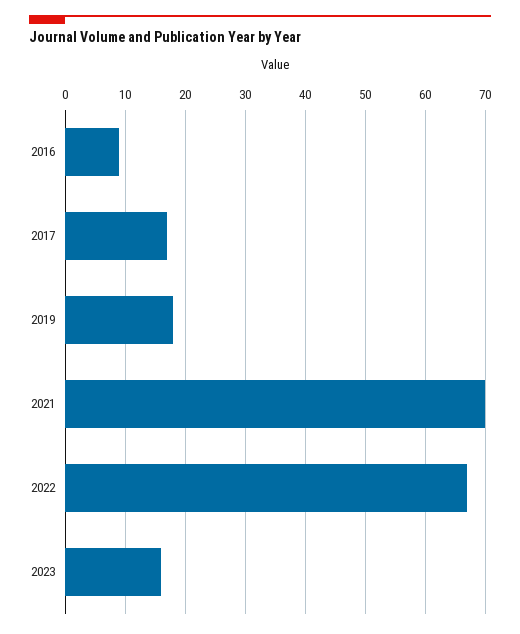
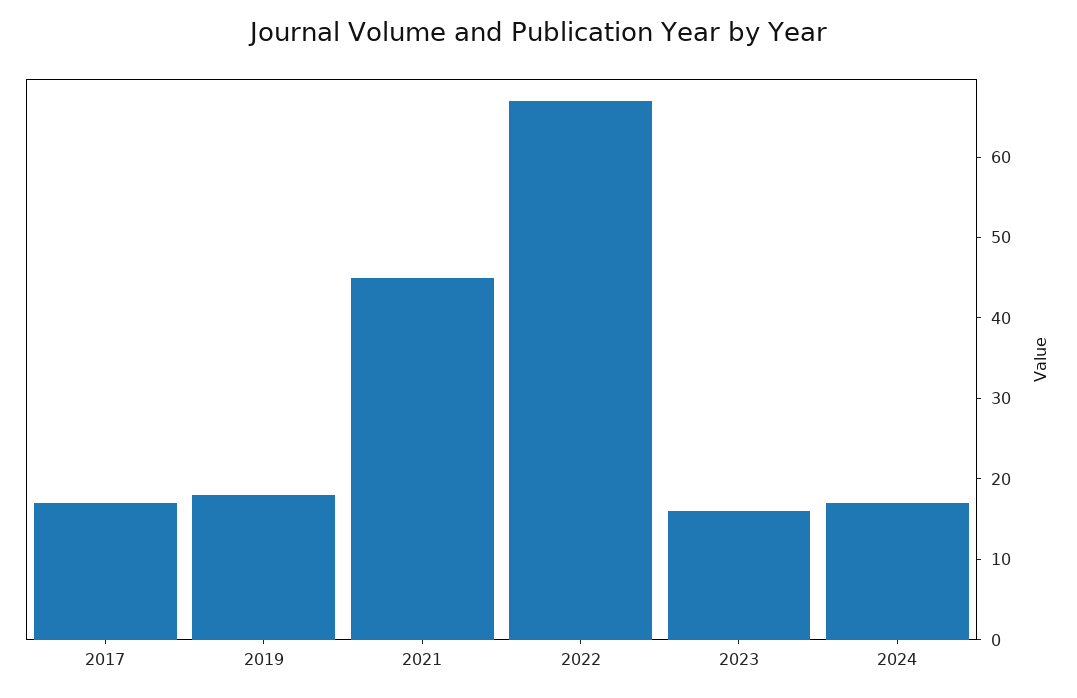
2016: 10 -> none
2021: 70 -> 45
2024: none -> 17

